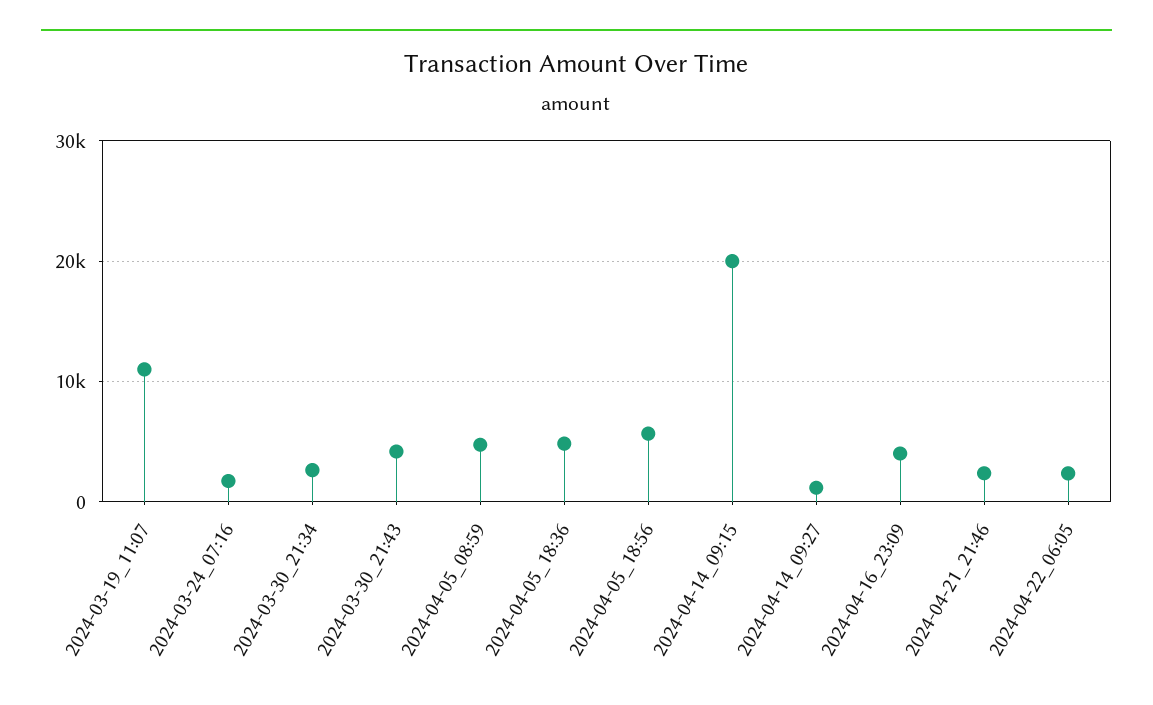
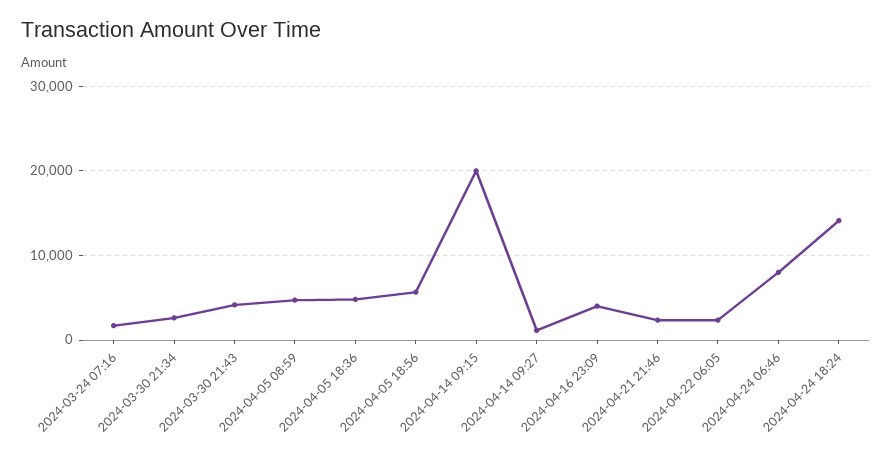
2024-03-19_11:07: 11000 -> none
2024-04-24 06:46: none -> 8000
2024-04-24 18:24: none -> 14000

